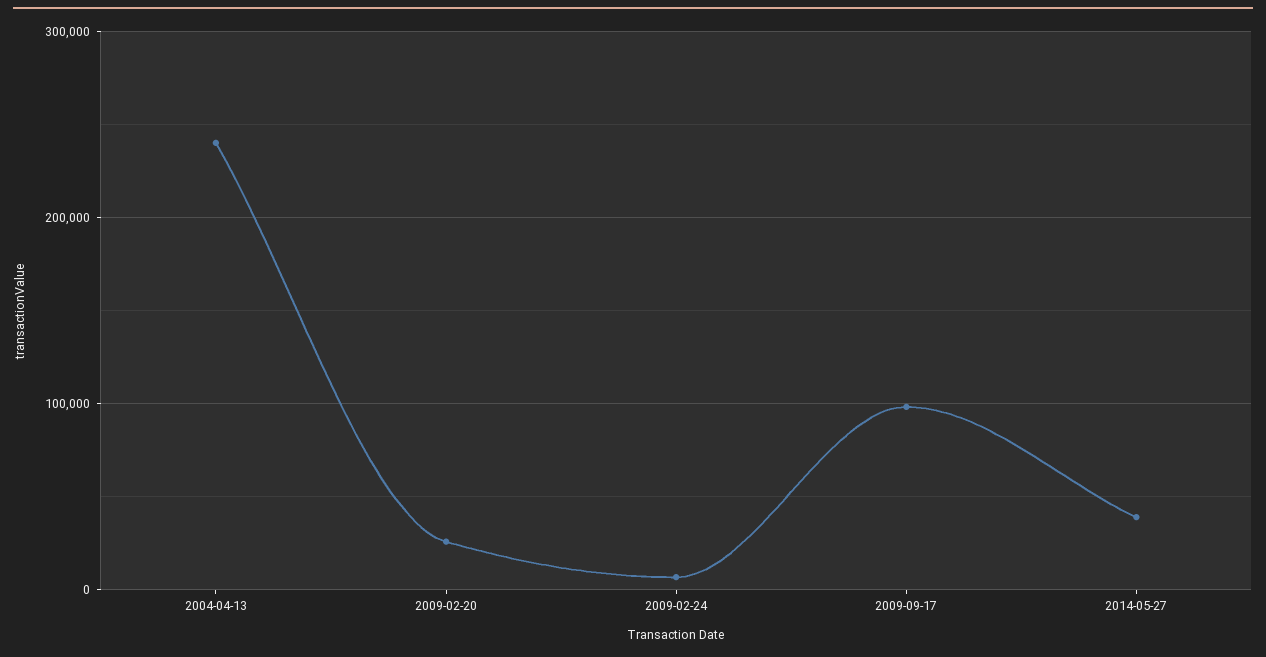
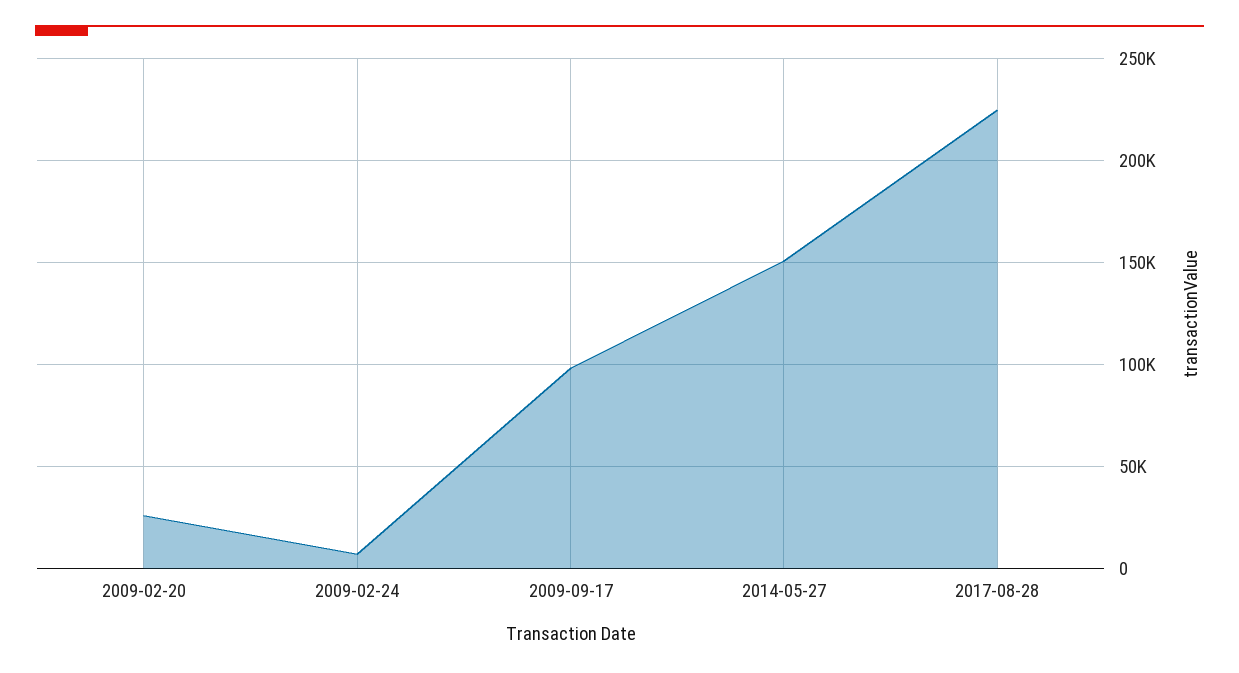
2004-04-13: 240000 -> none
2014-05-27: 40000 -> 150000
2017-08-28: none -> 225000

